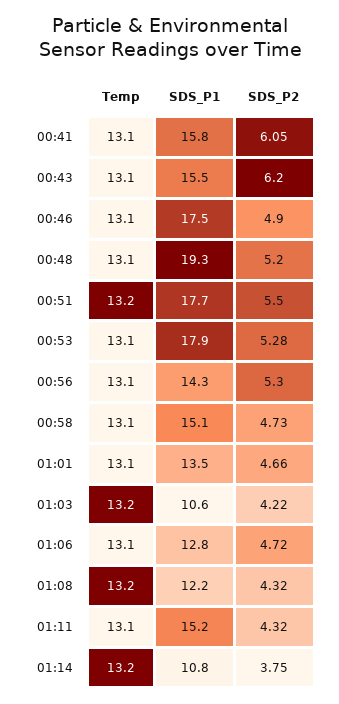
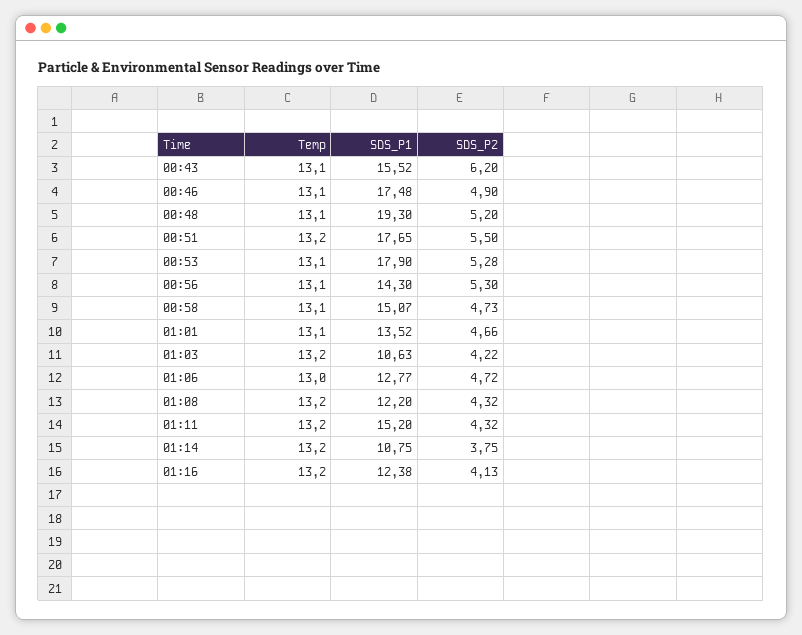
Temp, 00:41: 13.1 -> none
SDS_P1, 00:41: 15.8 -> none
SDS_P2, 00:41: 6.05 -> none
Temp, 01:06: 13.1 -> 13
Temp, 01:11: 13.1 -> 13.2
Temp, 01:16: none -> 13.2
SDS_P1, 01:16: none -> 12.38
SDS_P2, 01:16: none -> 4.13

